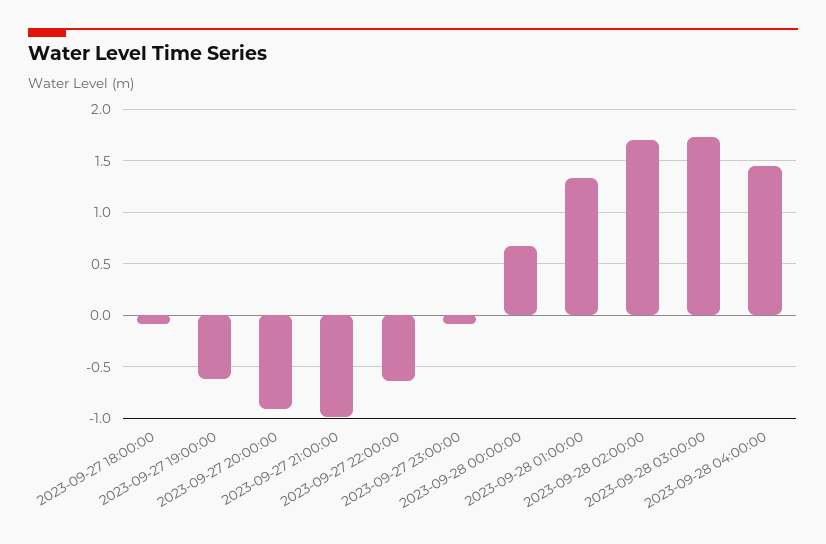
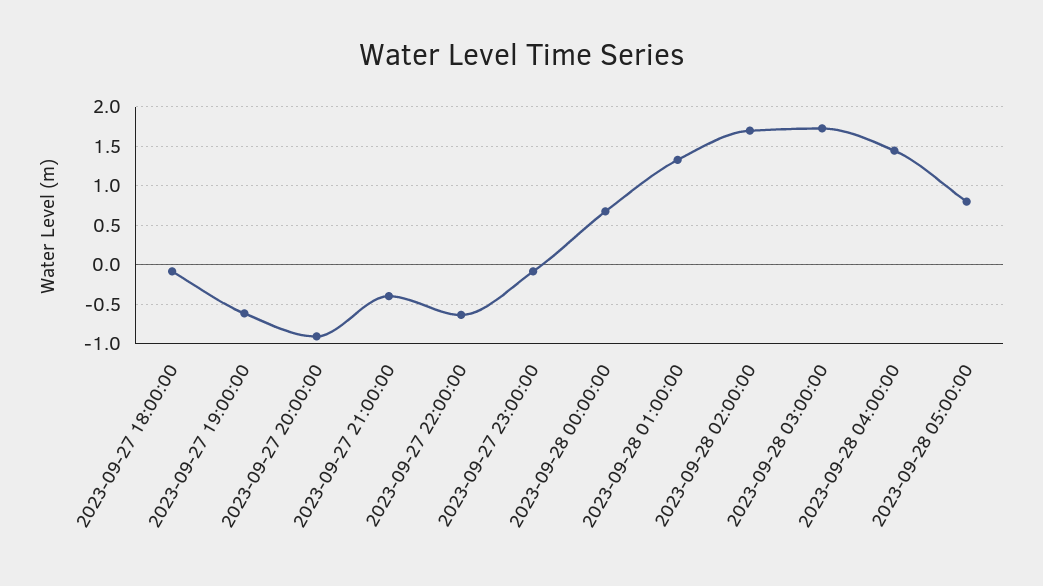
2023-09-27 21:00:00: -1 -> -0.4
2023-09-28 05:00:00: none -> 0.8

